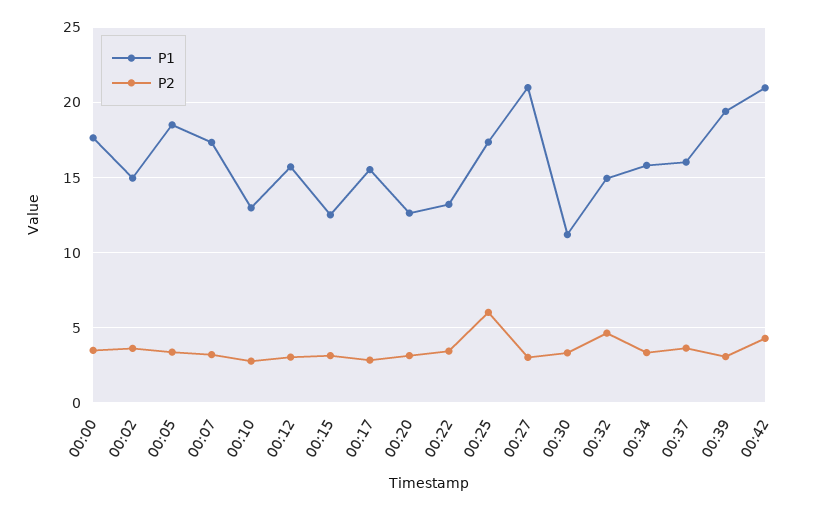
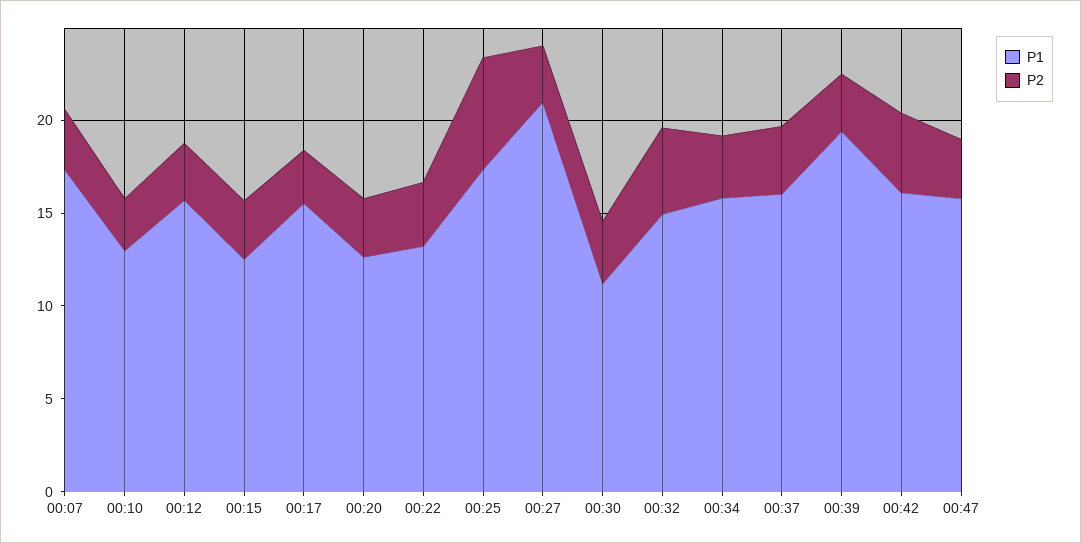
P1, 00:00: 17.5 -> none
P2, 00:00: 3.5 -> none
P1, 00:02: 15 -> none
P2, 00:02: 3.5 -> none
P1, 00:05: 18.5 -> none
P2, 00:05: 3.5 -> none
P1, 00:42: 21 -> 16
P1, 00:47: none -> 16
P2, 00:47: none -> 3

